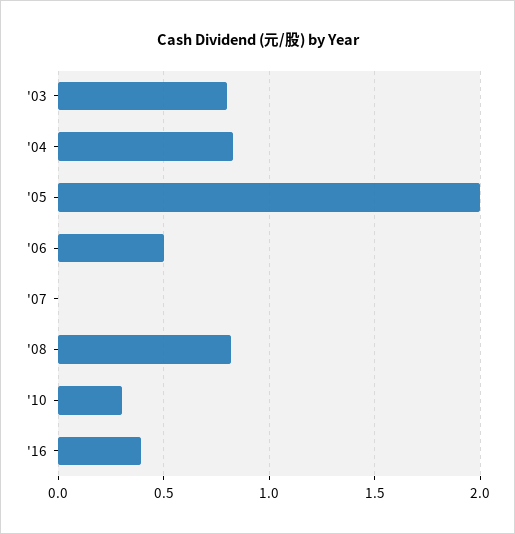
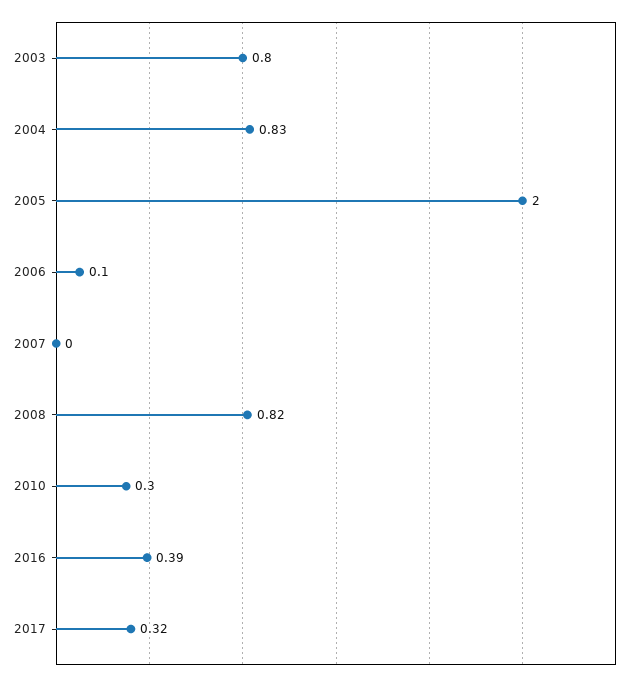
'06: 0.5 -> 0.1
2017: none -> 0.32

